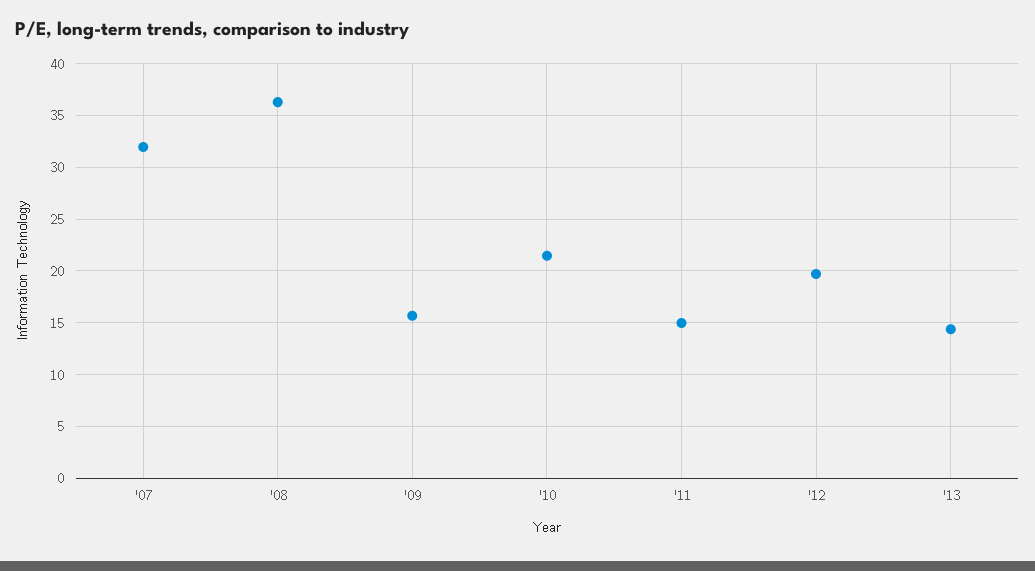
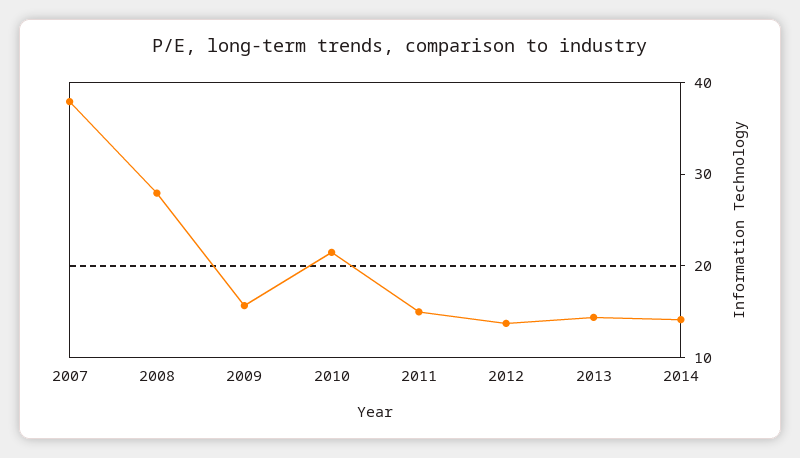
'07: 32 -> 38
'08: 36 -> 28
'12: 20 -> 14
2014: none -> 14

